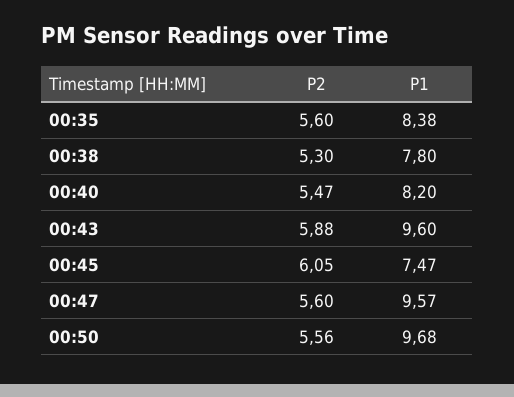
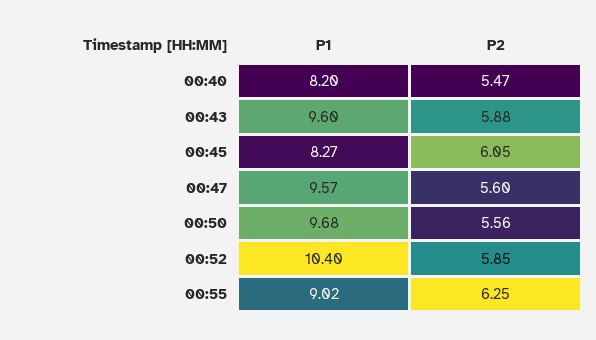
P2, 00:35: 5.6 -> none
P1, 00:35: 8.38 -> none
P2, 00:38: 5.3 -> none
P1, 00:38: 7.8 -> none
P1, 00:45: 7.47 -> 8.27
P1, 00:52: none -> 10.4
P2, 00:52: none -> 5.85
P1, 00:55: none -> 9.02
P2, 00:55: none -> 6.25

